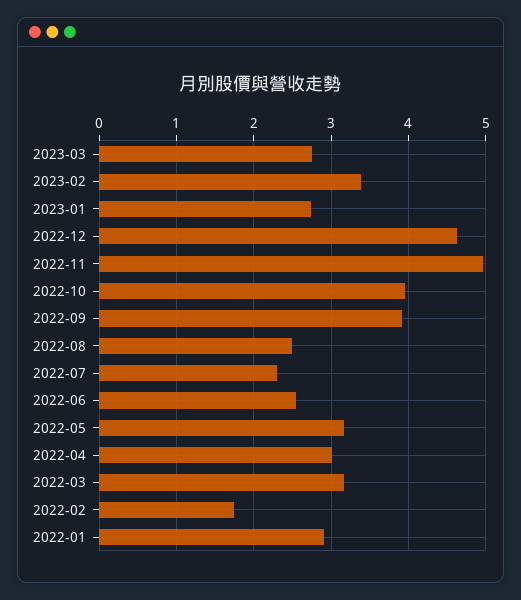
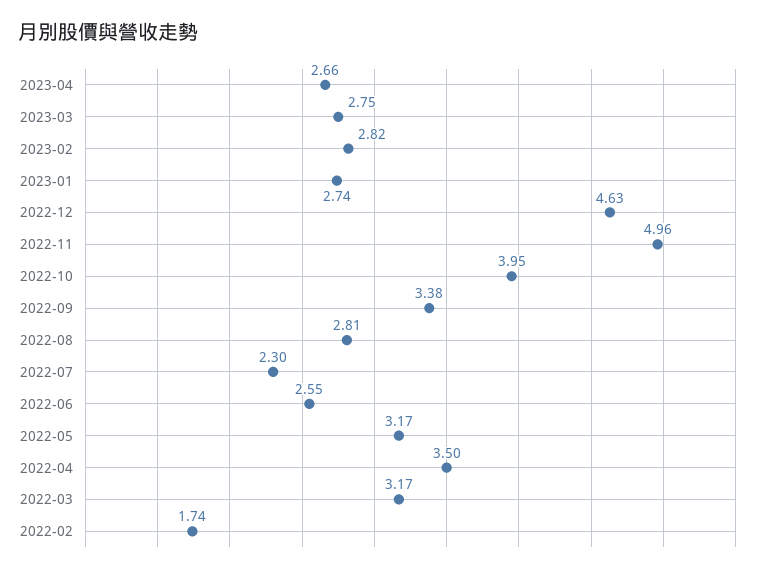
2023-02: 3.4 -> 2.82
2022-09: 3.9 -> 3.38
2022-08: 2.5 -> 2.81
2022-04: 3 -> 3.5
2022-01: 2.9 -> none
2023-04: none -> 2.66

